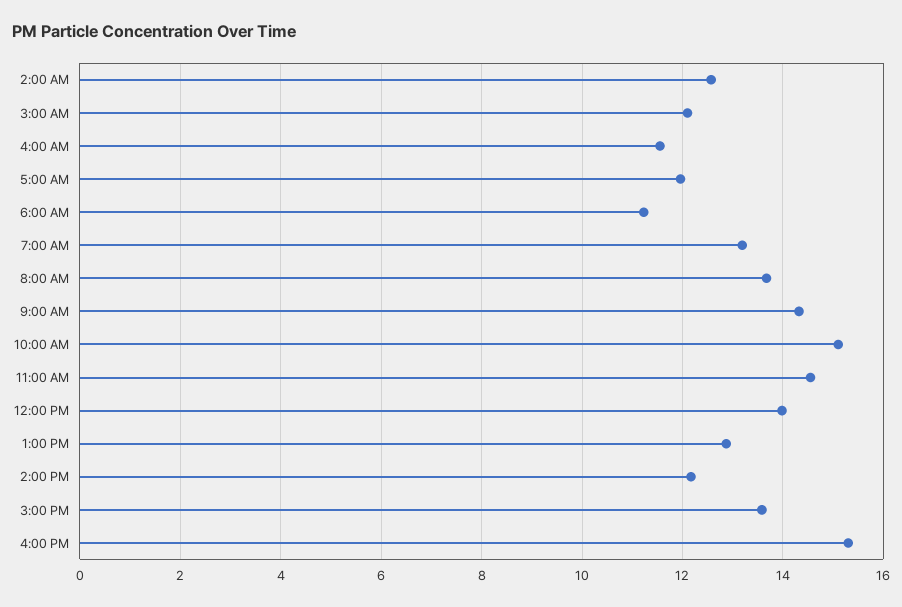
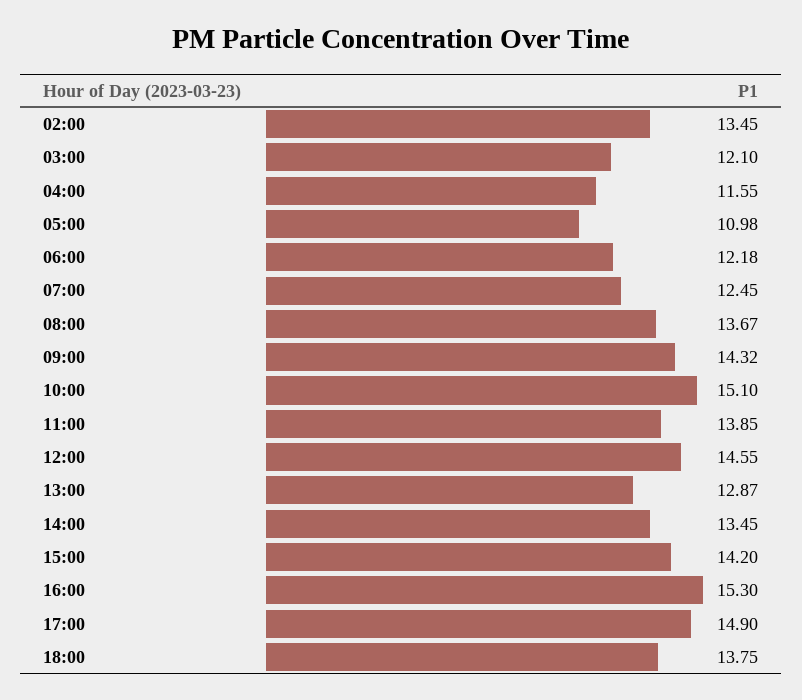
2:00 AM: 12.6 -> 13.45
5:00 AM: 12 -> 10.98
6:00 AM: 11.2 -> 12.18
7:00 AM: 13.2 -> 12.45
11:00 AM: 14.6 -> 13.85
12:00 PM: 14 -> 14.55
2:00 PM: 12.2 -> 13.45
3:00 PM: 13.6 -> 14.2
17:00: none -> 14.9
18:00: none -> 13.75

